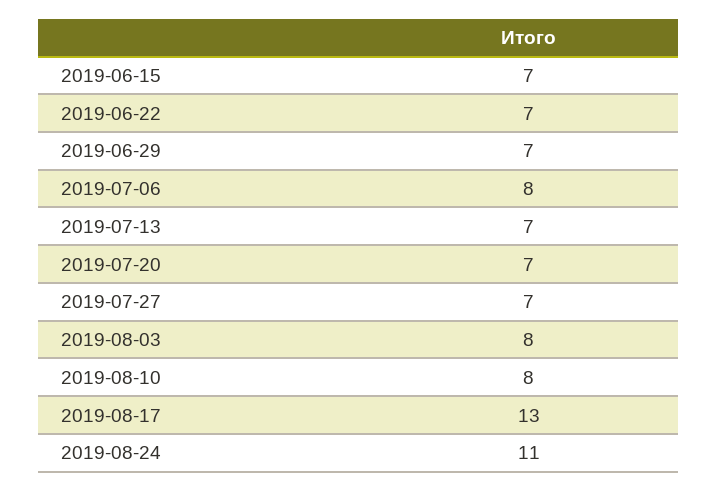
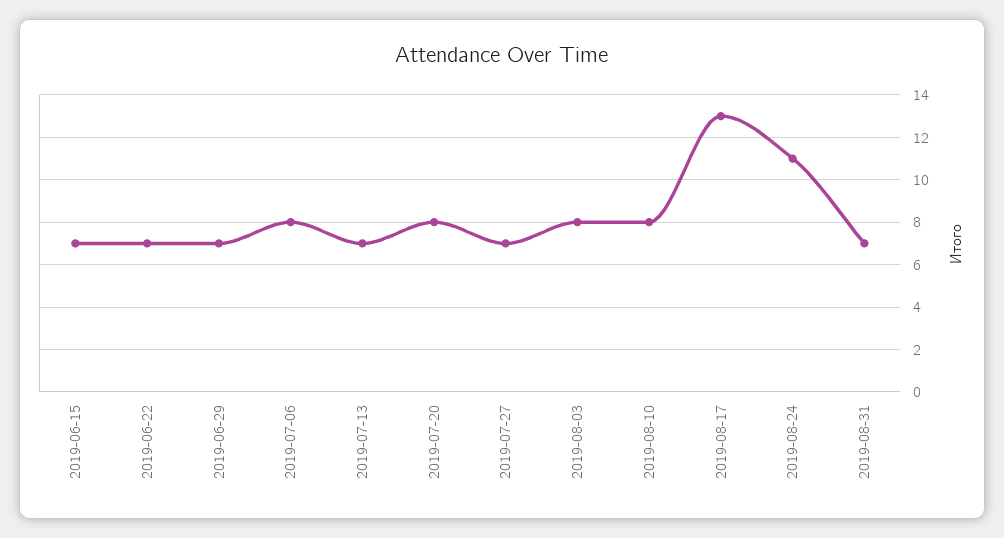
2019-07-20: 7 -> 8
2019-08-31: none -> 7

